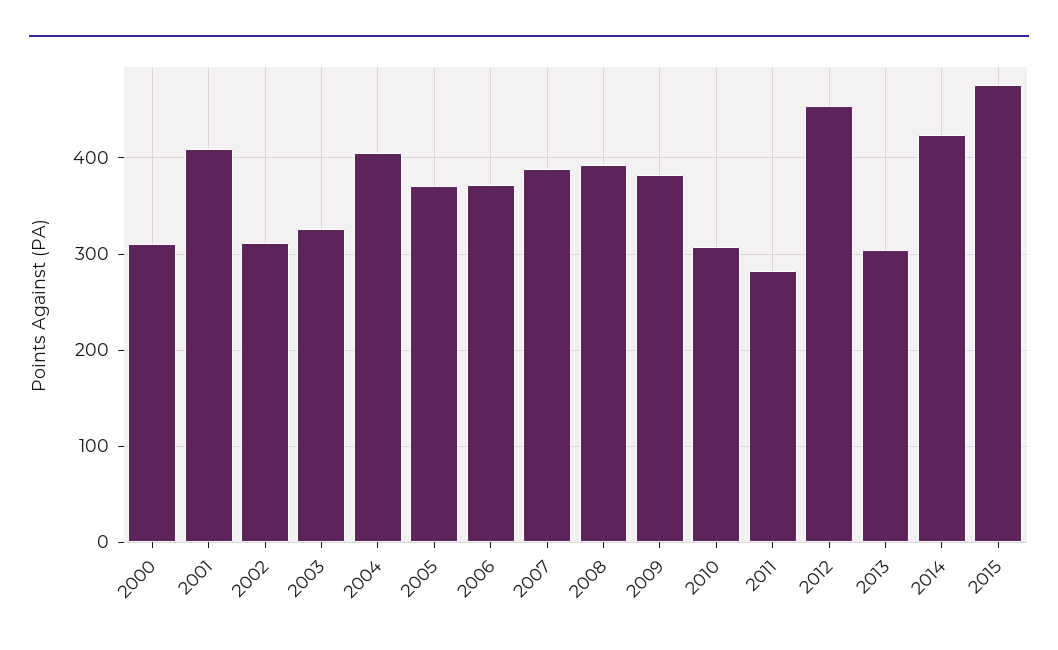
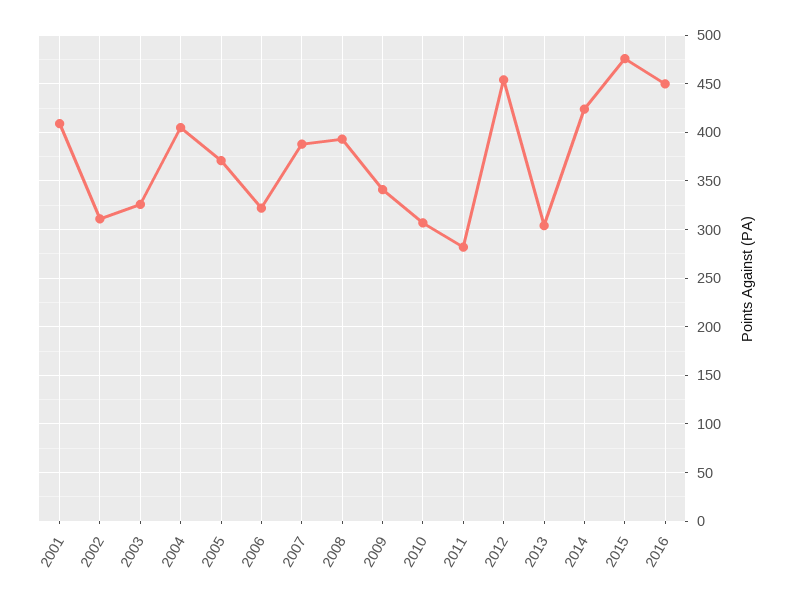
2000: 310 -> none
2006: 370 -> 320
2009: 380 -> 340
2016: none -> 450

